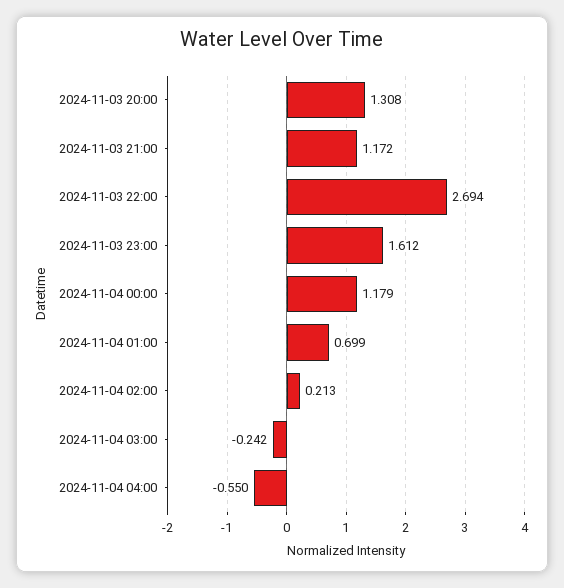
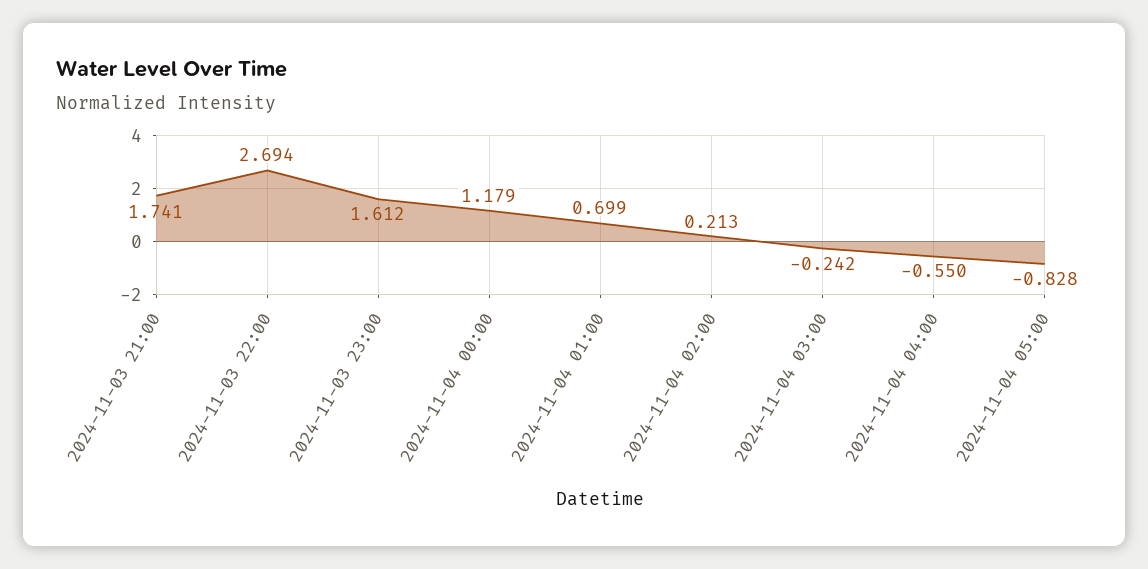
2024-11-03 20:00: 1.308 -> none
2024-11-03 21:00: 1.172 -> 1.741
2024-11-04 05:00: none -> -0.828

